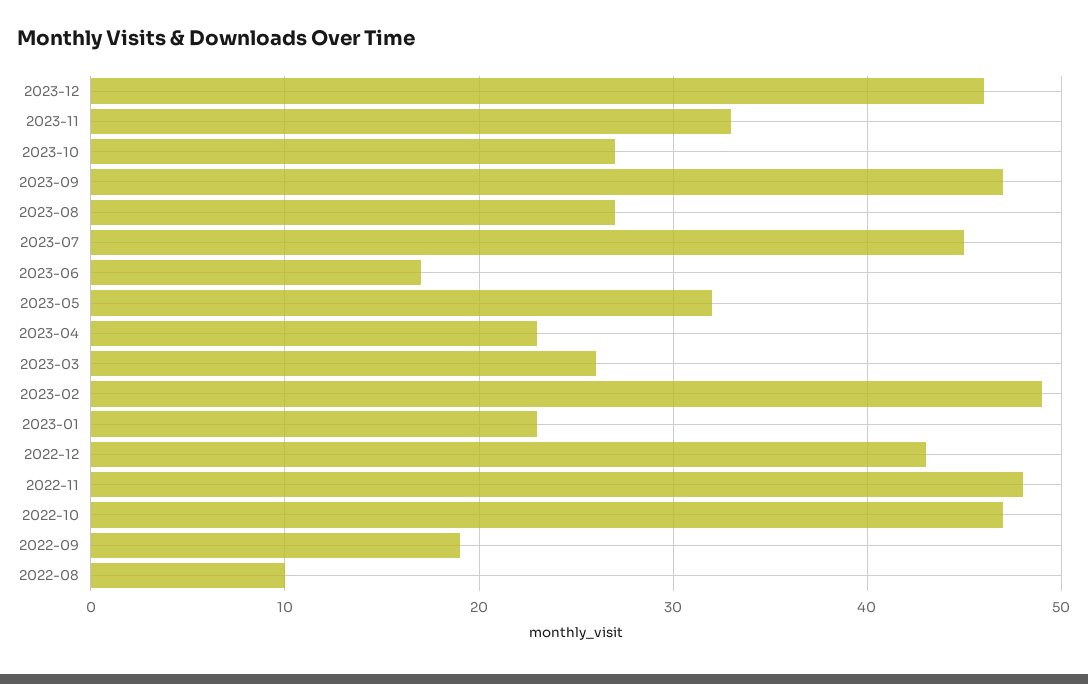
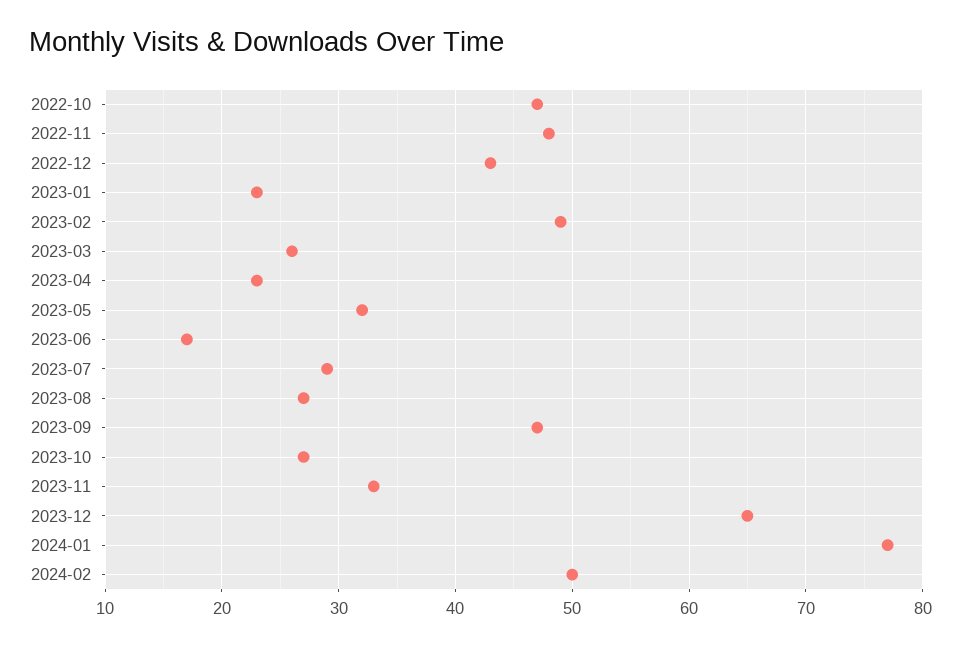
2023-12: 46 -> 65
2023-07: 45 -> 29
2022-09: 19 -> none
2022-08: 10 -> none
2024-01: none -> 77
2024-02: none -> 50

